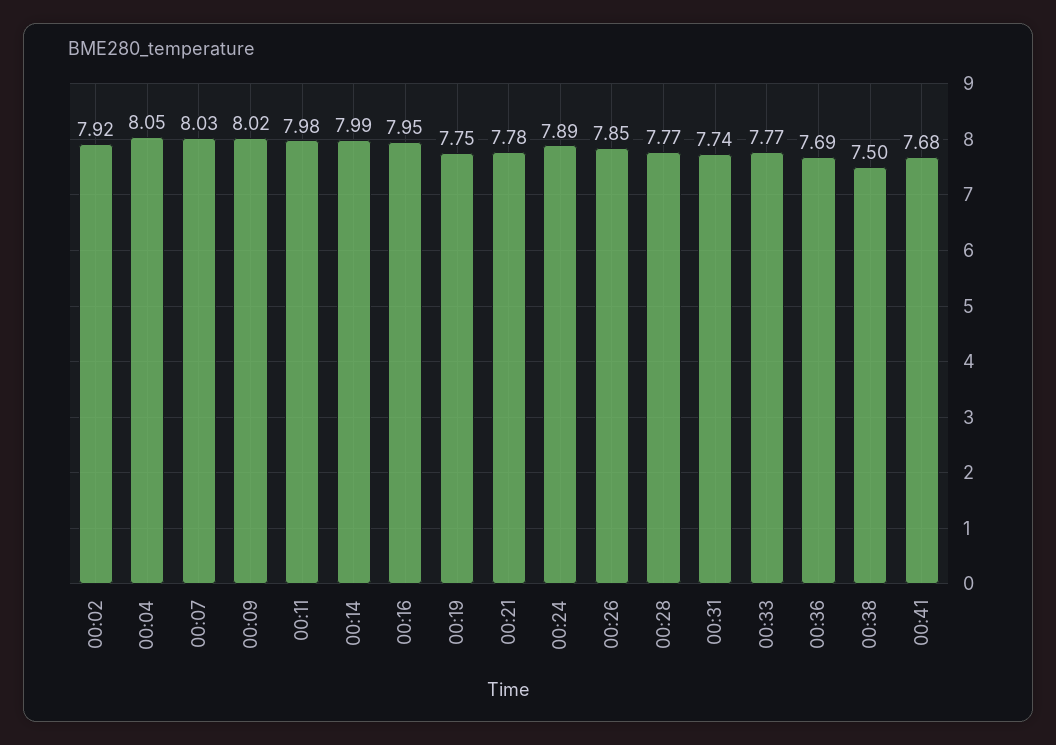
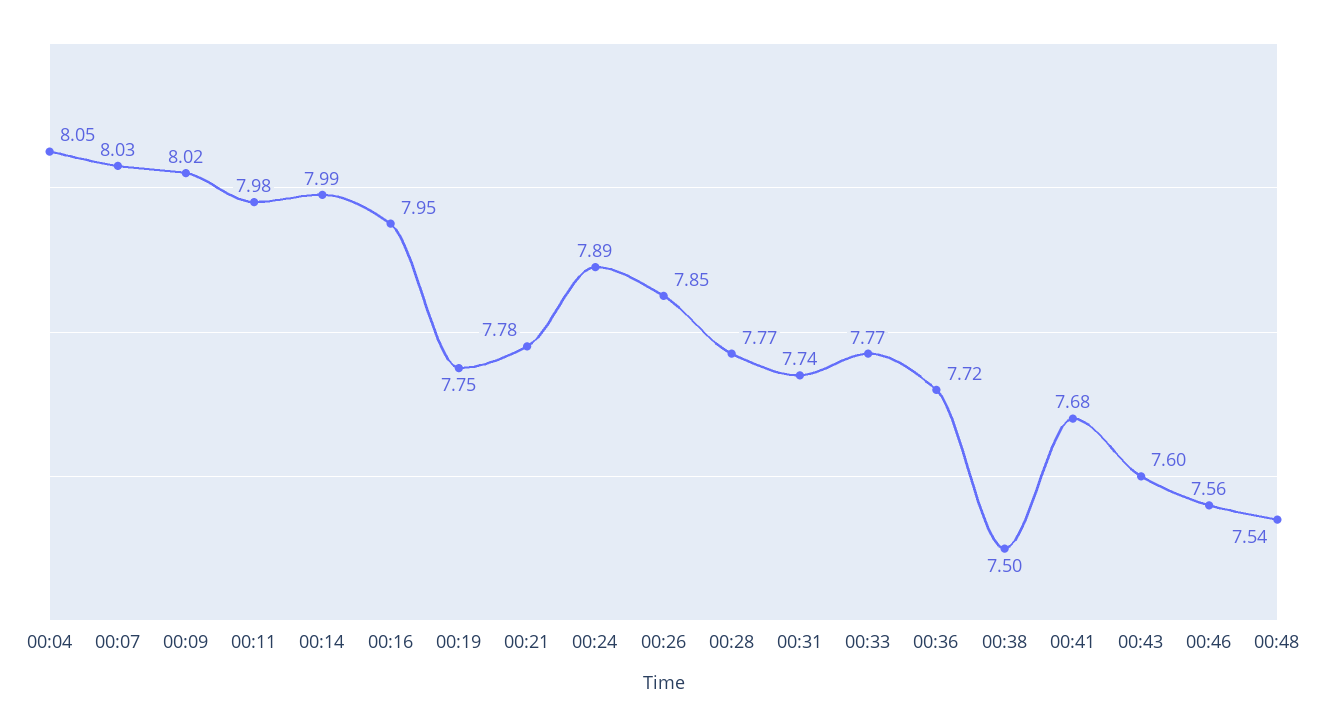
00:02: 7.92 -> none
00:36: 7.69 -> 7.72
00:43: none -> 7.6
00:46: none -> 7.56
00:48: none -> 7.54

